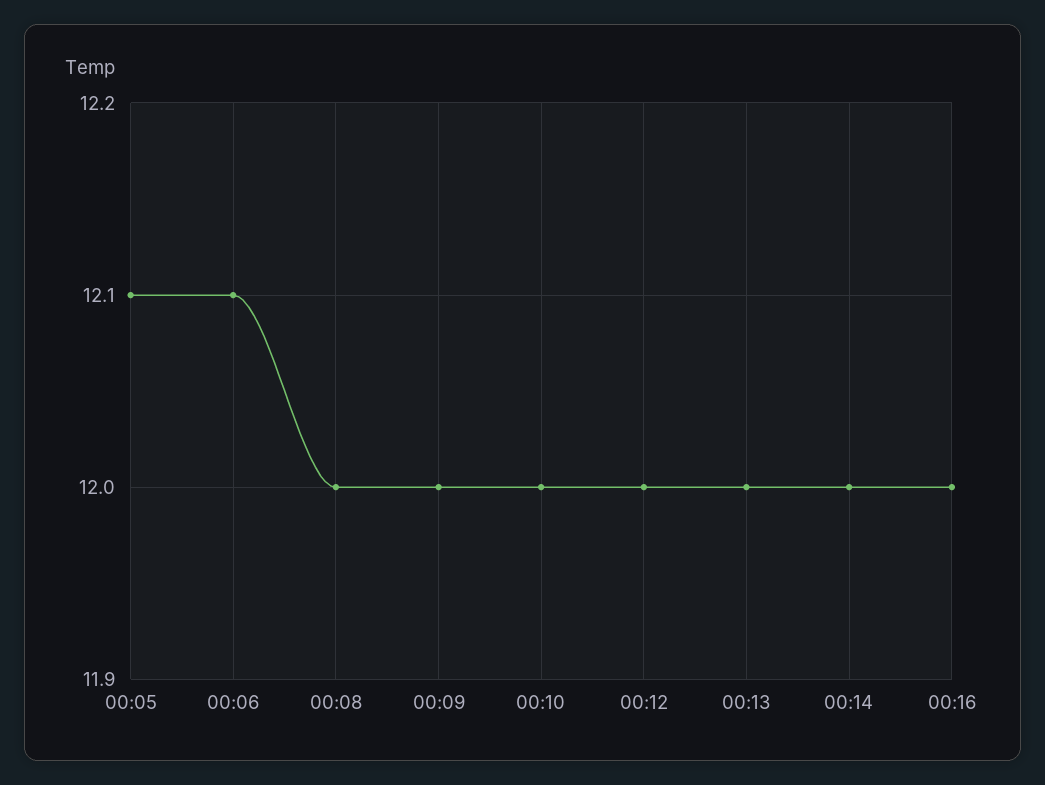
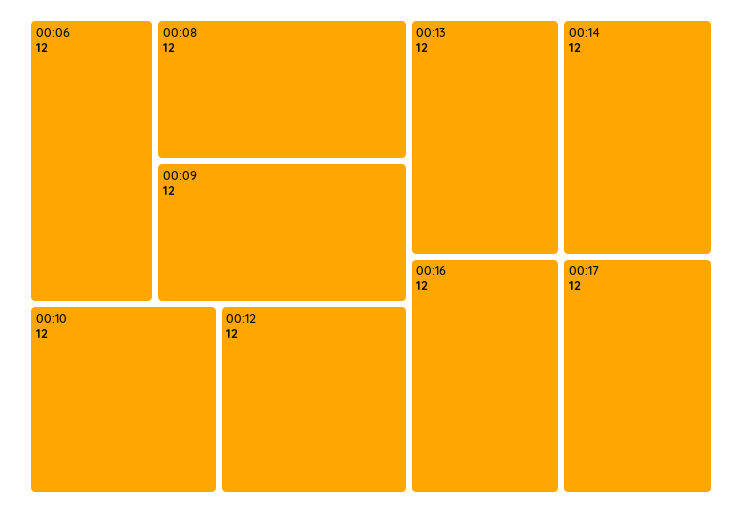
00:05: 12.1 -> none
00:06: 12.1 -> 12
00:17: none -> 12

